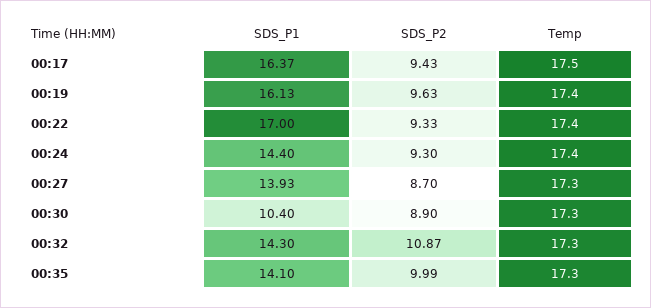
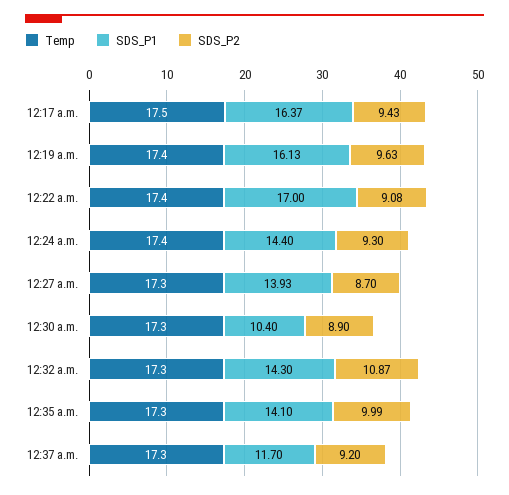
SDS_P2, 00:22: 9.33 -> 9.08
Temp, 12:37 a.m.: none -> 17.3
SDS_P1, 12:37 a.m.: none -> 11.7
SDS_P2, 12:37 a.m.: none -> 9.2

